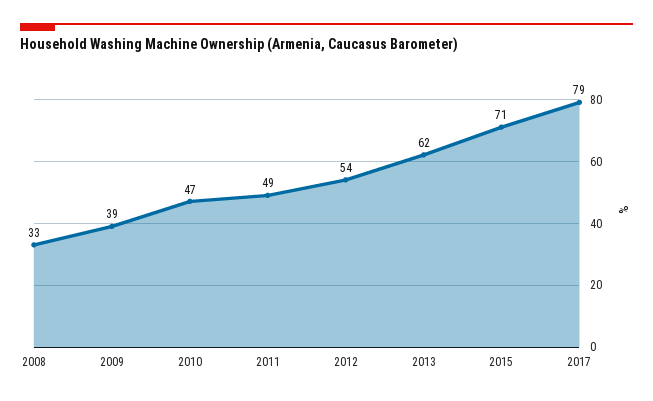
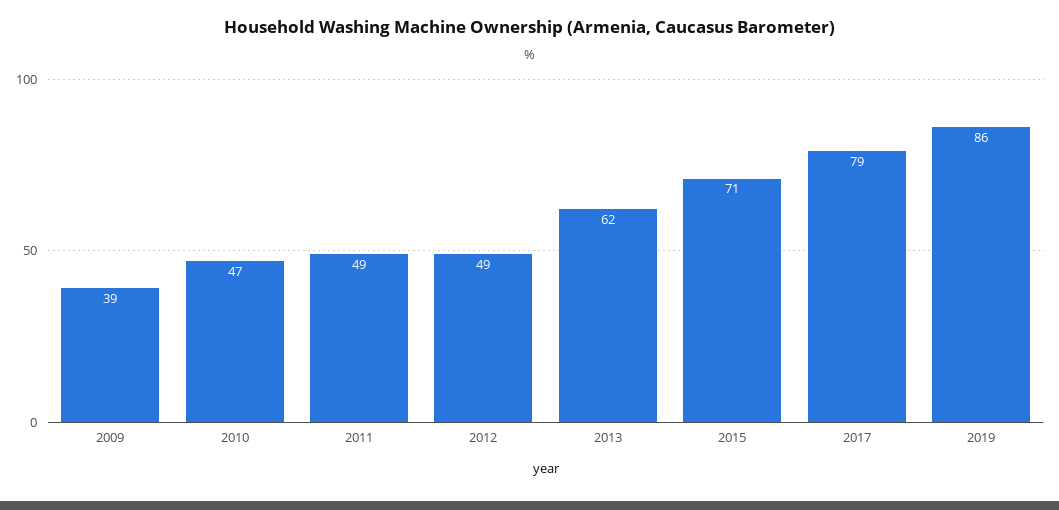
2008: 33 -> none
2012: 54 -> 49
2019: none -> 86

